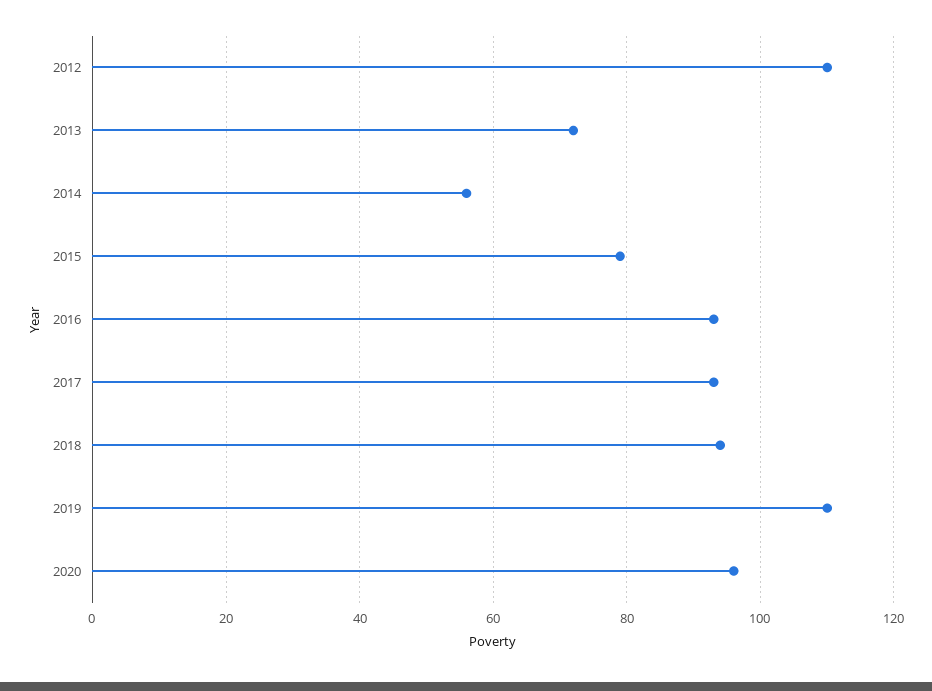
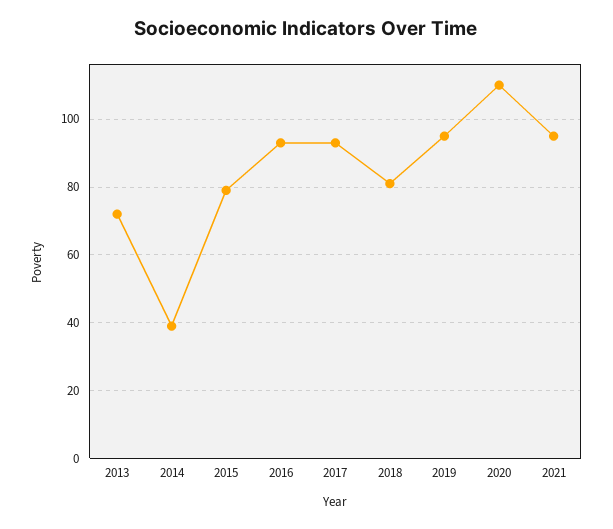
2012: 110 -> none
2014: 55 -> 40
2018: 95 -> 80
2019: 110 -> 95
2020: 95 -> 110
2021: none -> 95

